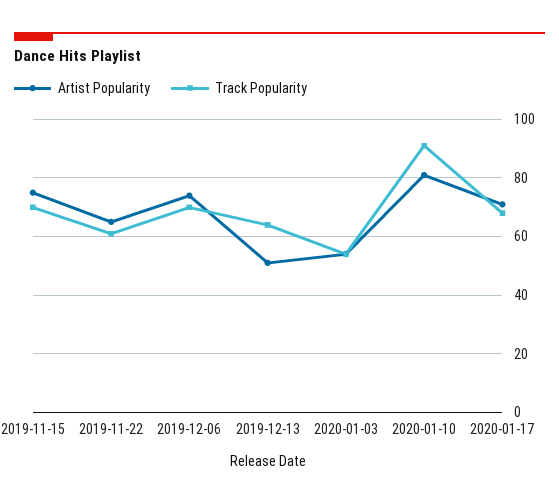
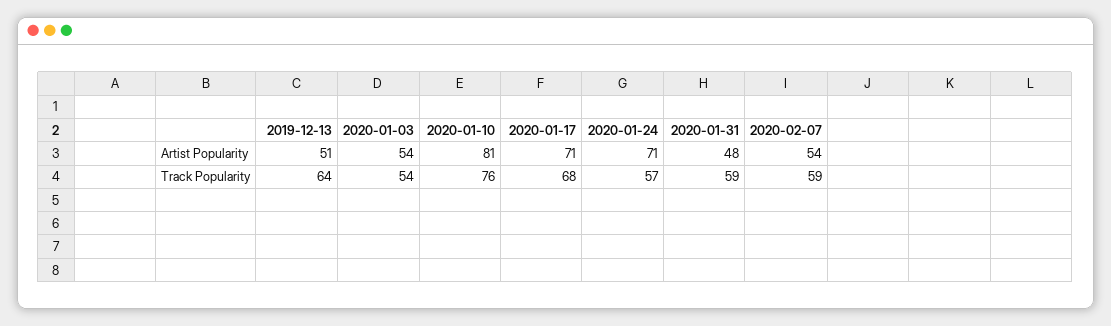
Artist Popularity, 2019-11-15: 75 -> none
Track Popularity, 2019-11-15: 70 -> none
Artist Popularity, 2019-11-22: 65 -> none
Track Popularity, 2019-11-22: 60 -> none
Artist Popularity, 2019-12-06: 75 -> none
Track Popularity, 2019-12-06: 70 -> none
Track Popularity, 2020-01-10: 90 -> 76
Artist Popularity, 2020-01-24: none -> 71
Artist Popularity, 2020-01-31: none -> 48
Artist Popularity, 2020-02-07: none -> 54
Track Popularity, 2020-01-24: none -> 57
Track Popularity, 2020-01-31: none -> 59
Track Popularity, 2020-02-07: none -> 59

